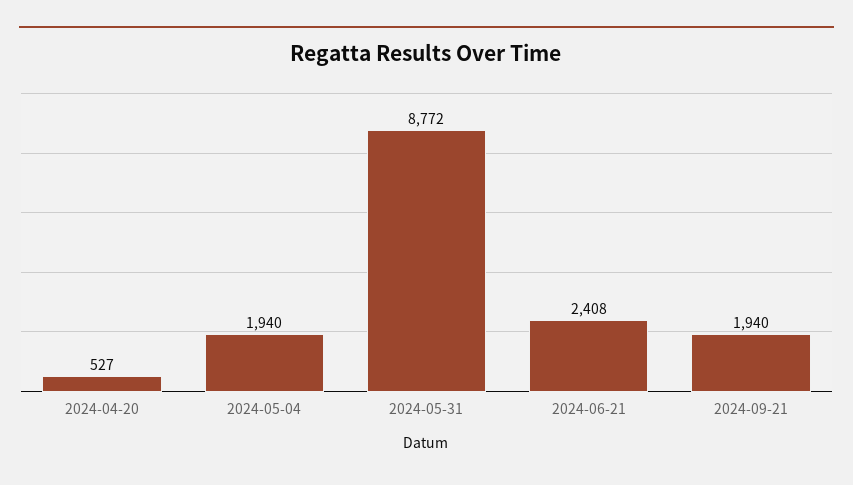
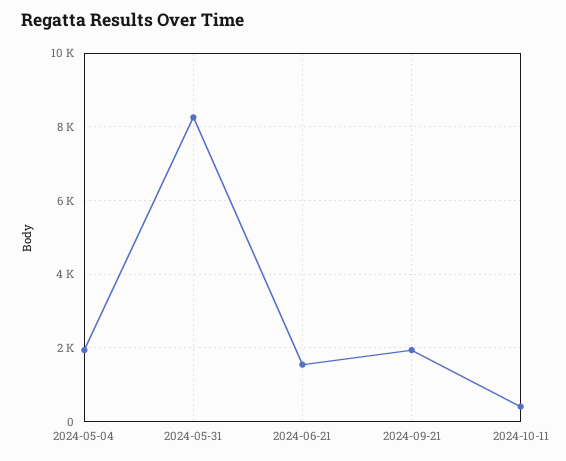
2024-04-20: 527 -> none
2024-05-31: 8772 -> 8200
2024-06-21: 2408 -> 1600
2024-10-11: none -> 400

